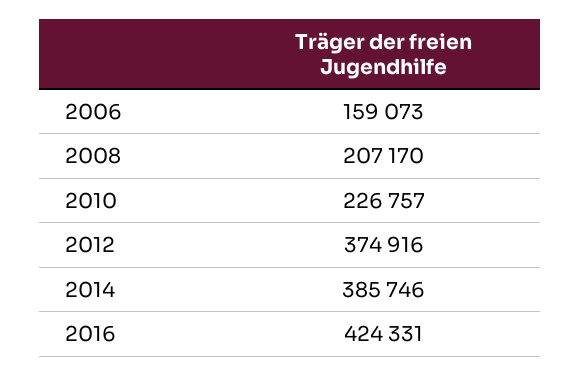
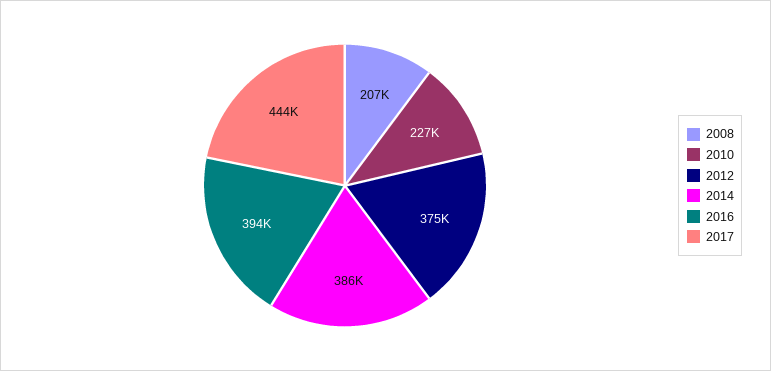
2006: 159073 -> none
2016: 424331 -> 394000
2017: none -> 444000

